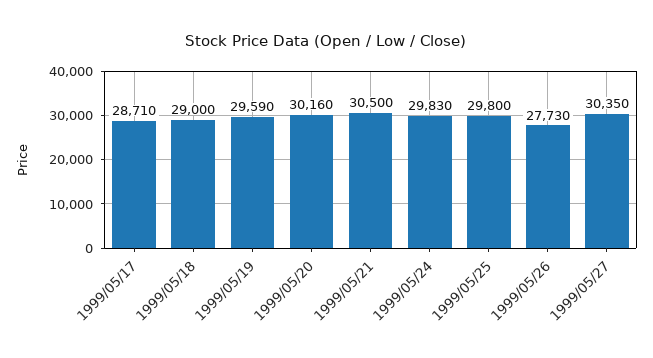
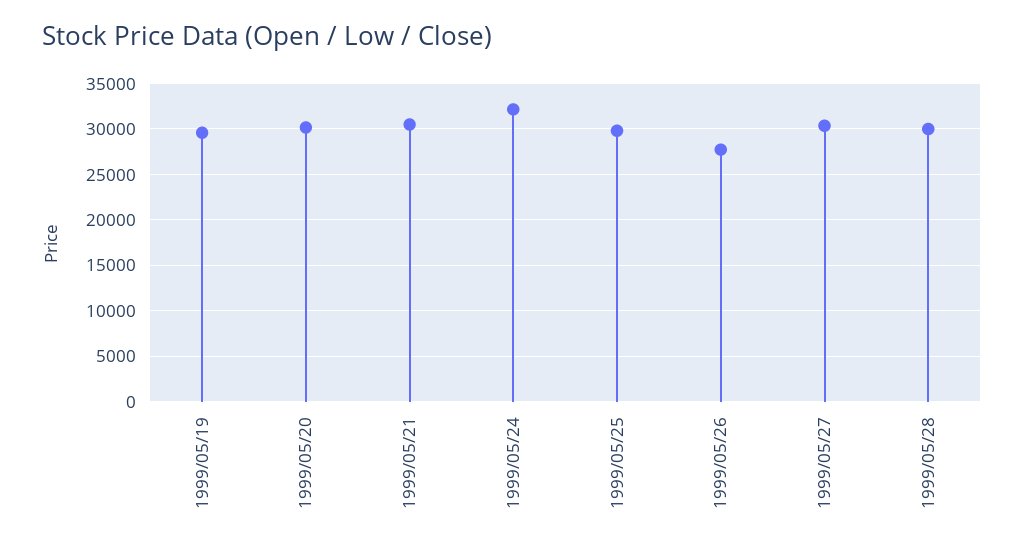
1999/05/17: 28710 -> none
1999/05/18: 29000 -> none
1999/05/24: 29830 -> 32000
1999/05/28: none -> 30000

